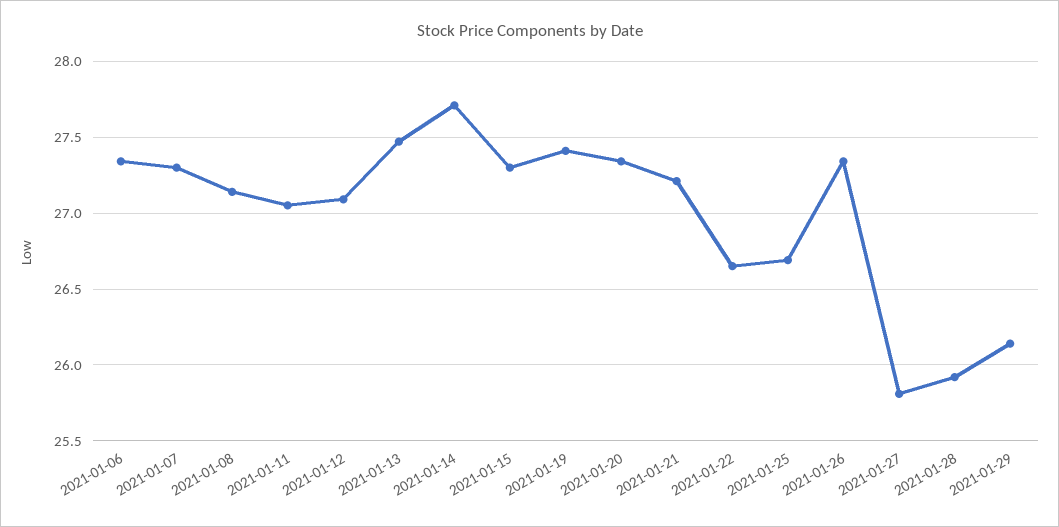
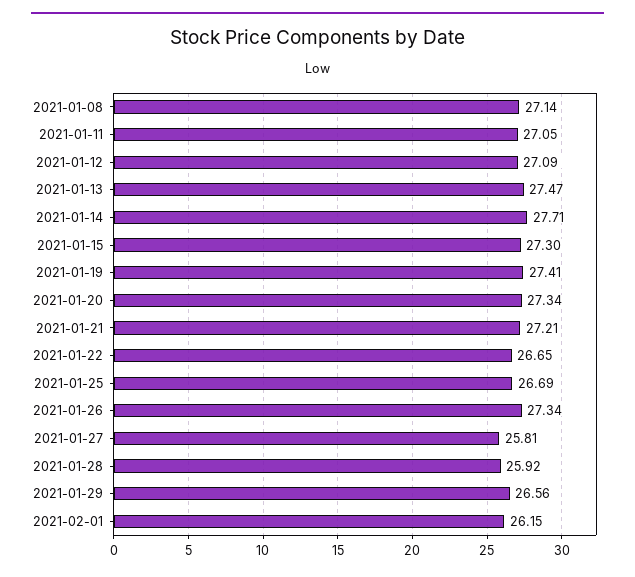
2021-01-06: 27.35 -> none
2021-01-07: 27.3 -> none
2021-01-29: 26.15 -> 26.56
2021-02-01: none -> 26.15

